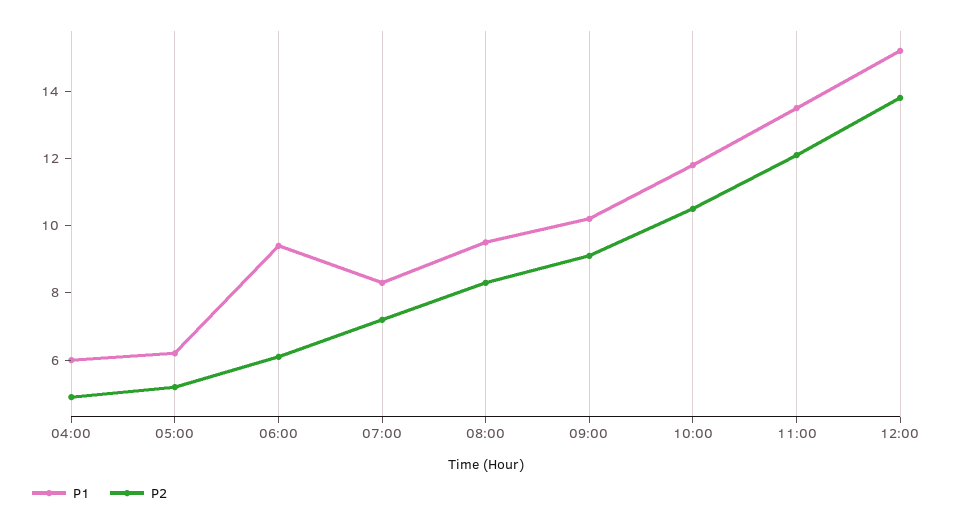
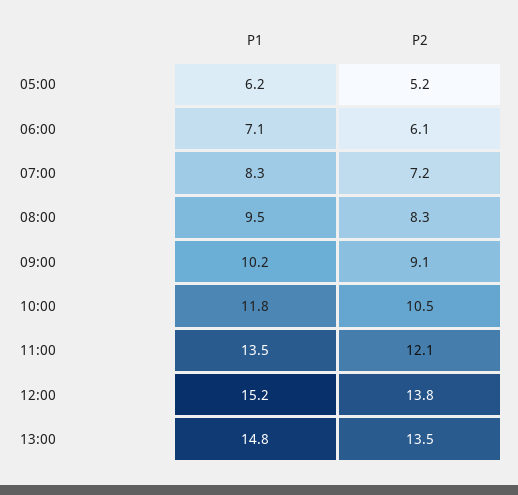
P1, 04:00: 6 -> none
P2, 04:00: 5 -> none
P1, 06:00: 9.5 -> 7.1
P1, 13:00: none -> 14.8
P2, 13:00: none -> 13.5

